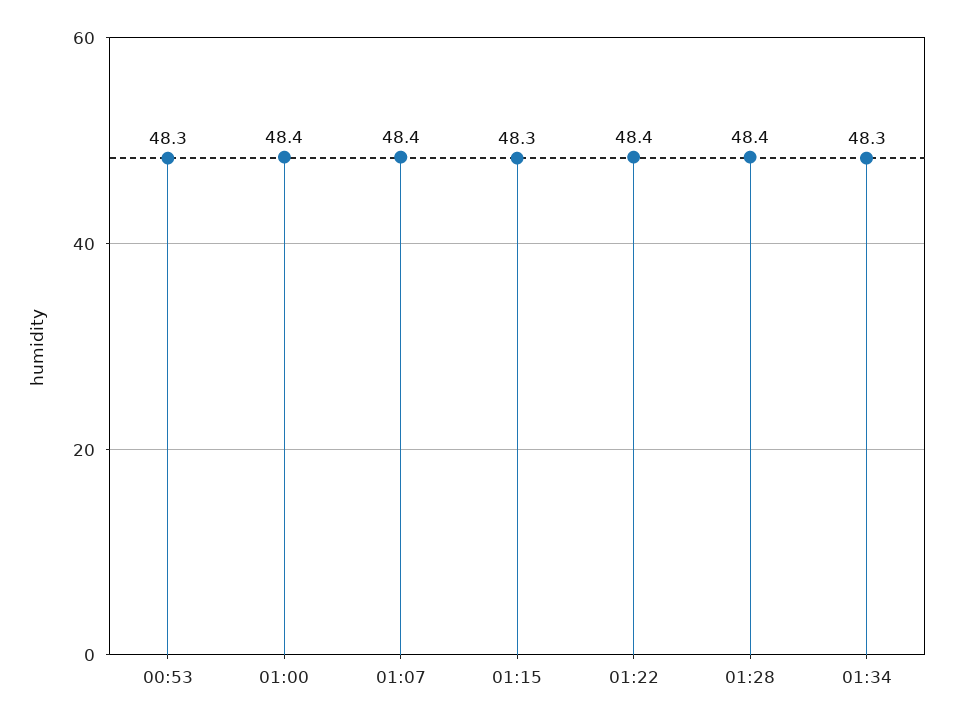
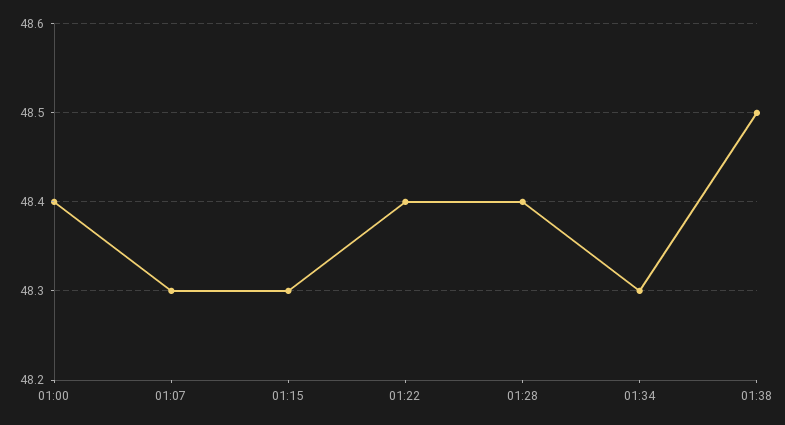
00:53: 48.3 -> none
01:07: 48.4 -> 48.3
01:38: none -> 48.5

